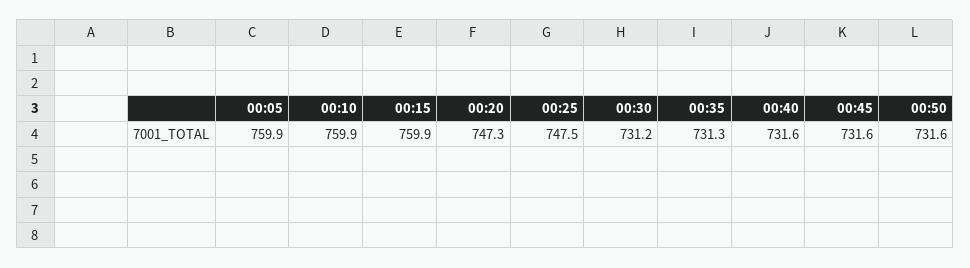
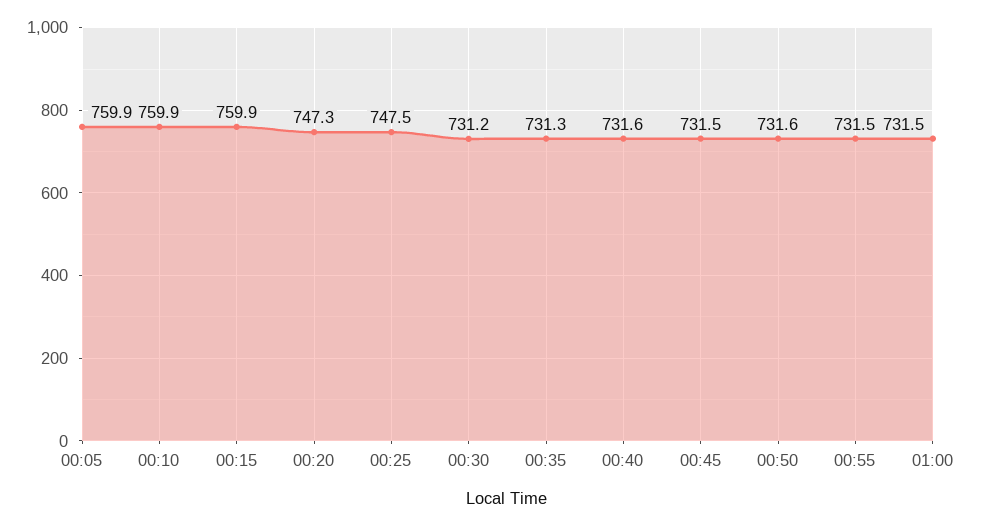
00:45: 731.6 -> 731.5
00:55: none -> 731.5
01:00: none -> 731.5

